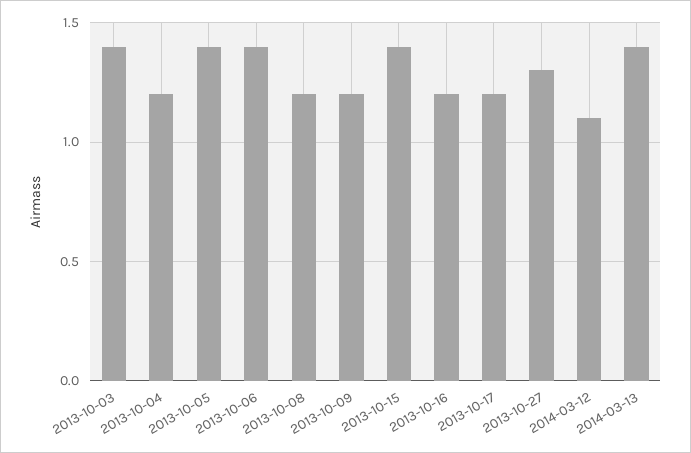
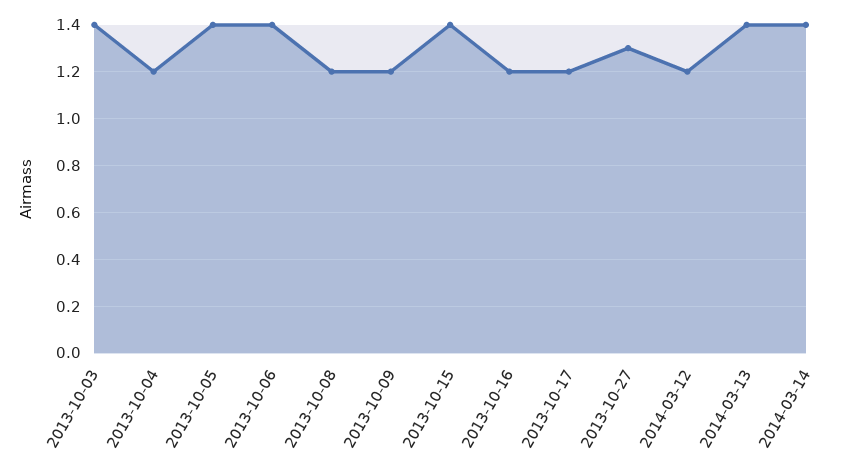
2014-03-12: 1.1 -> 1.2
2014-03-14: none -> 1.4

